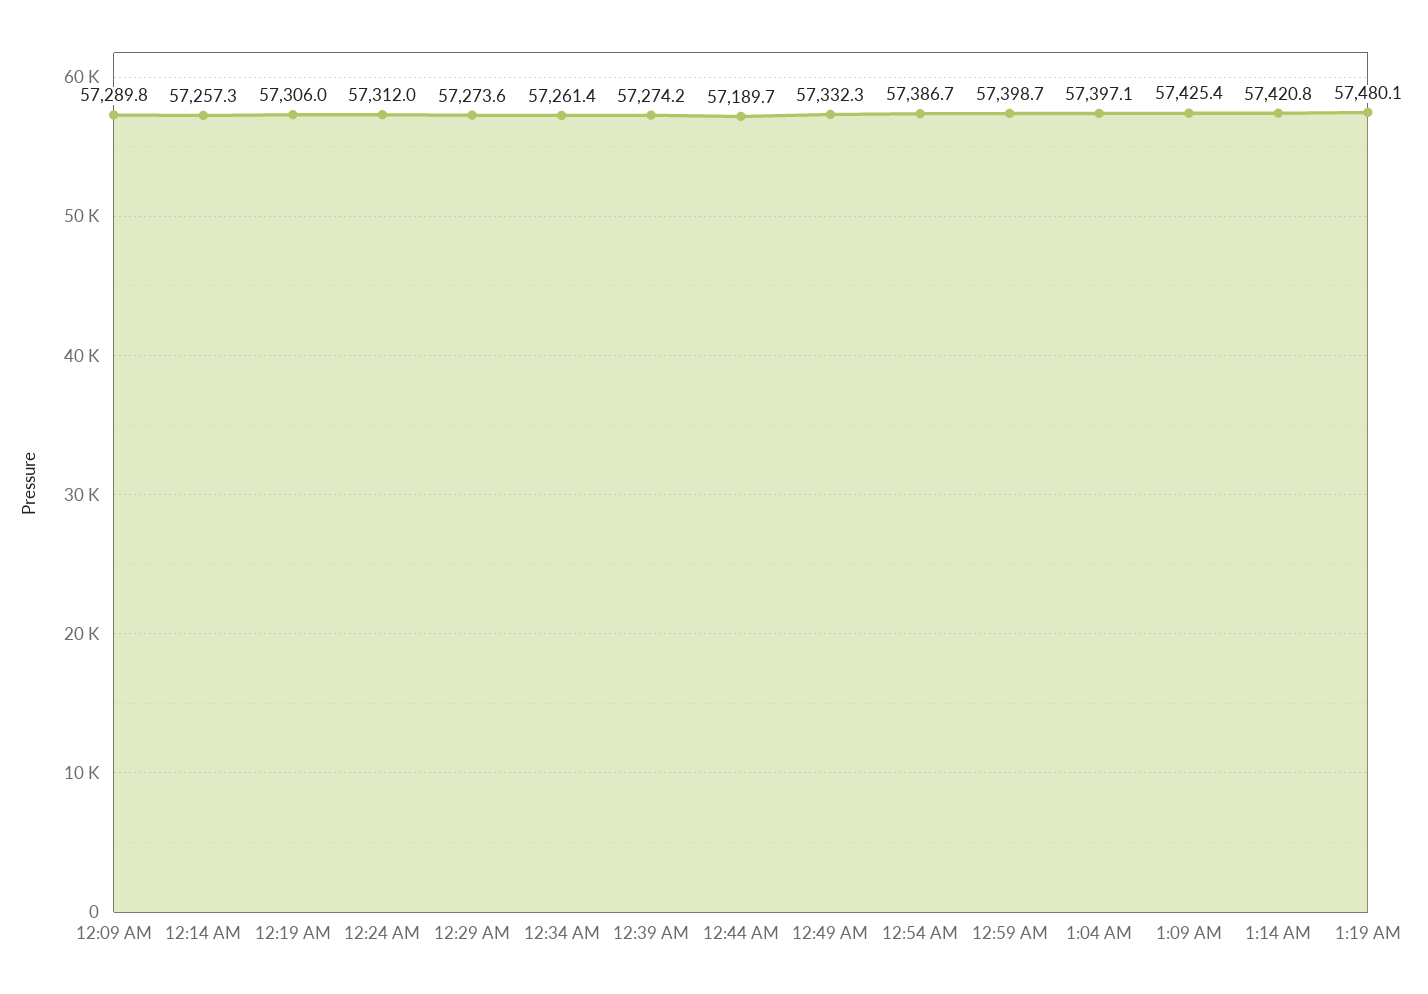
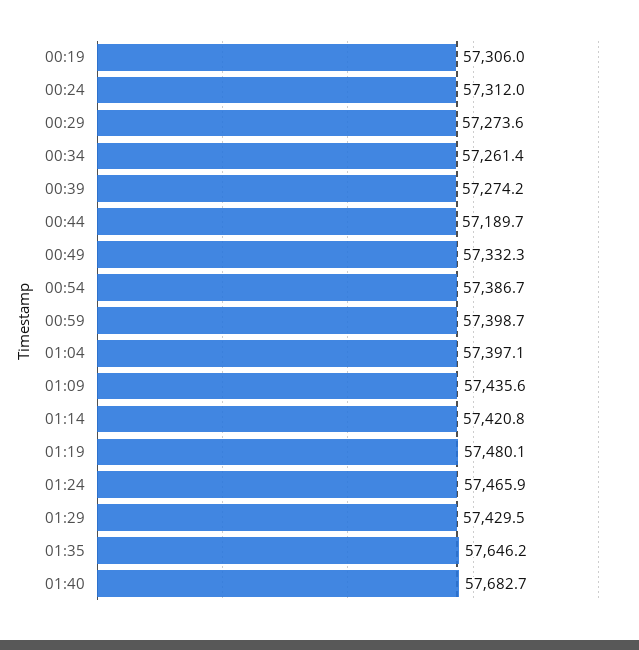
12:09 AM: 57289.8 -> none
12:14 AM: 57257.3 -> none
1:09 AM: 57425.4 -> 57435.6
01:24: none -> 57465.9
01:29: none -> 57429.5
01:35: none -> 57646.2
01:40: none -> 57682.7

